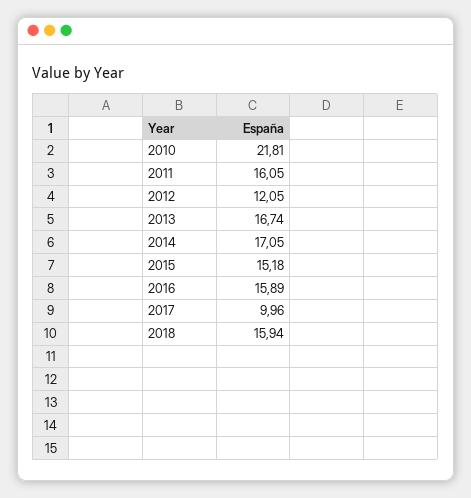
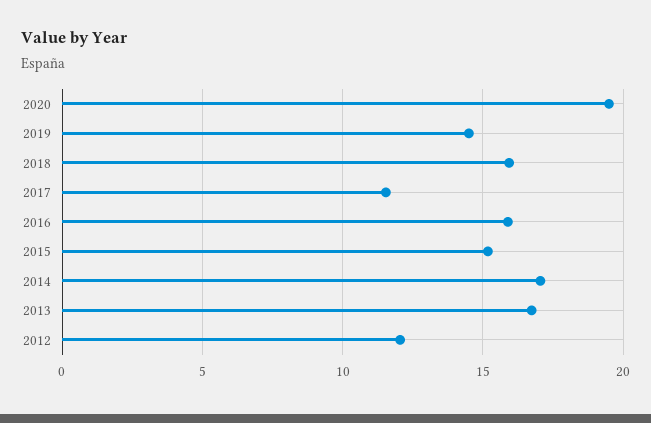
2010: 21.81 -> none
2011: 16.05 -> none
2017: 9.96 -> 11.5
2020: none -> 19.5
2019: none -> 14.5

